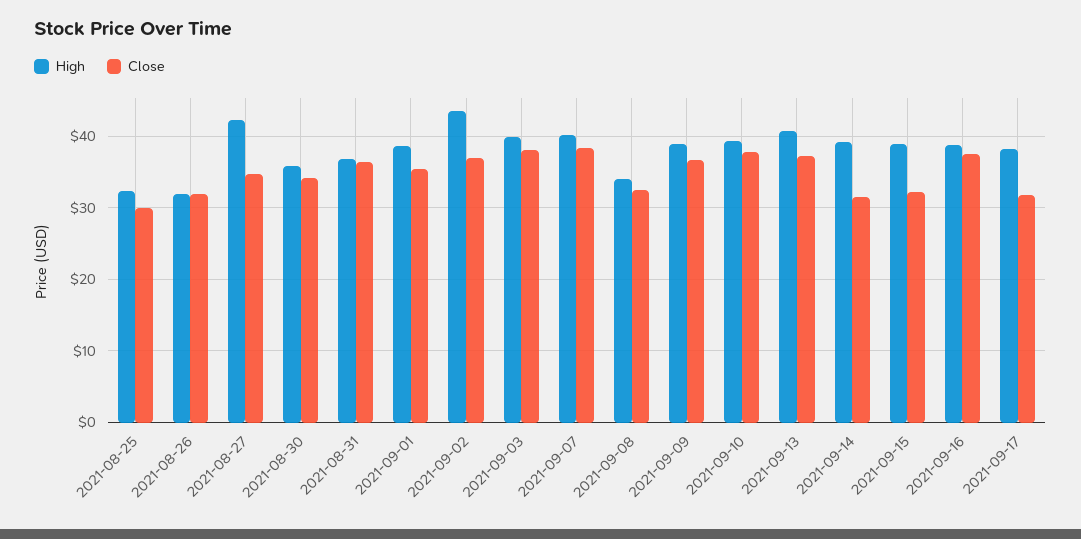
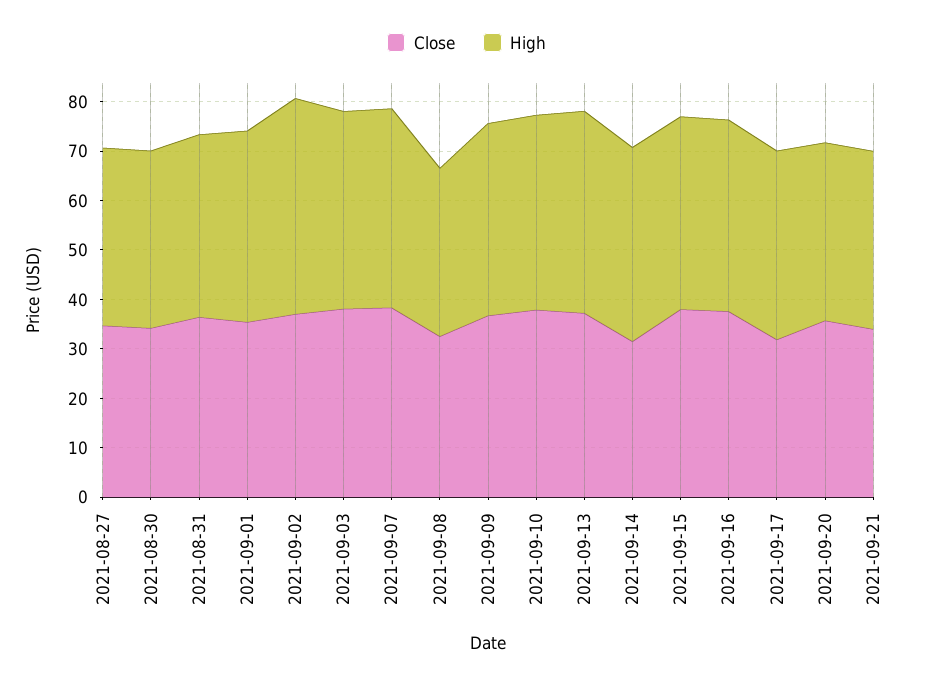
High, 2021-08-25: 32 -> none
Close, 2021-08-25: 30 -> none
High, 2021-08-26: 32 -> none
Close, 2021-08-26: 32 -> none
High, 2021-08-27: 42 -> 36
Close, 2021-09-15: 32 -> 38
Close, 2021-09-20: none -> 36
High, 2021-09-20: none -> 36
Close, 2021-09-21: none -> 34
High, 2021-09-21: none -> 36

